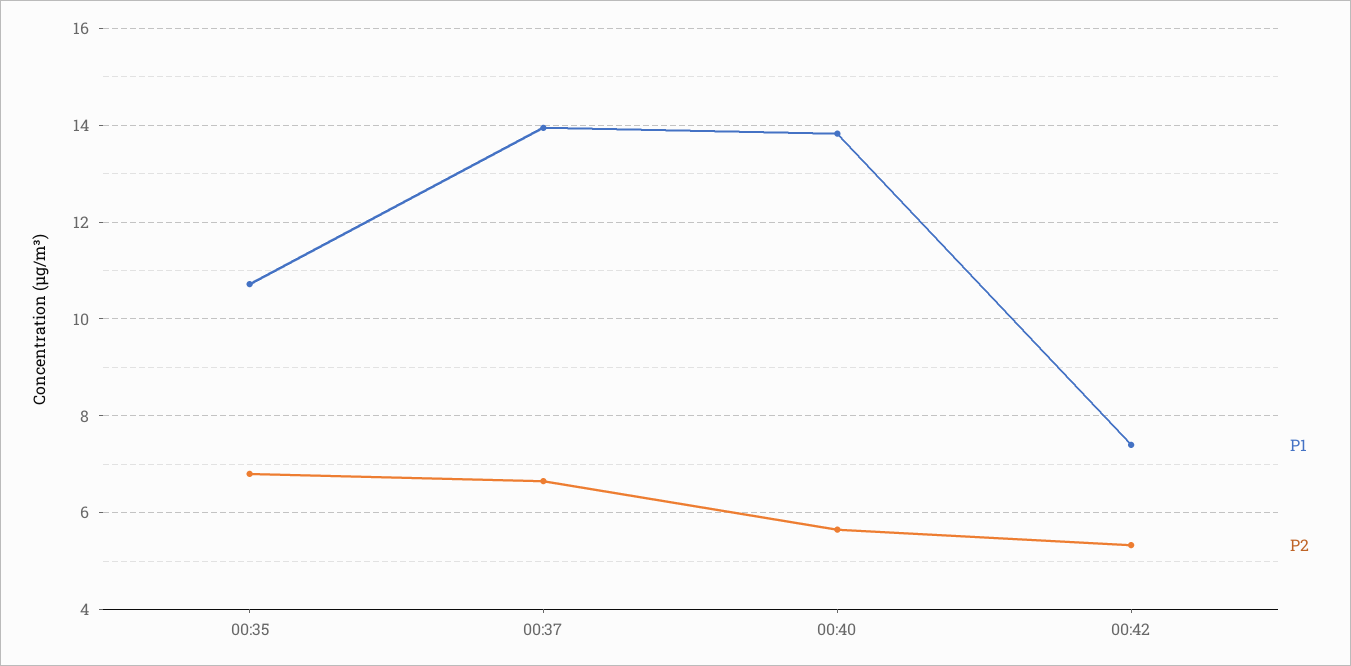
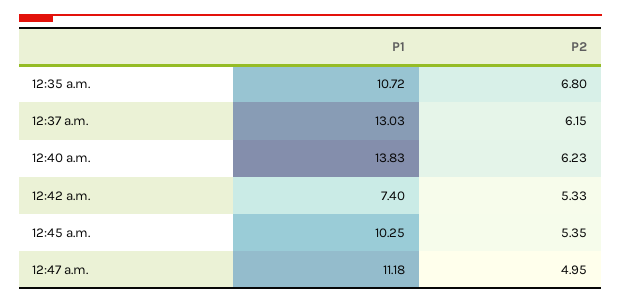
P1, 00:37: 14 -> 13.03
P2, 00:37: 6.6 -> 6.15
P2, 00:40: 5.6 -> 6.23
P1, 12:45 a.m.: none -> 10.25
P2, 12:45 a.m.: none -> 5.35
P1, 12:47 a.m.: none -> 11.18
P2, 12:47 a.m.: none -> 4.95

